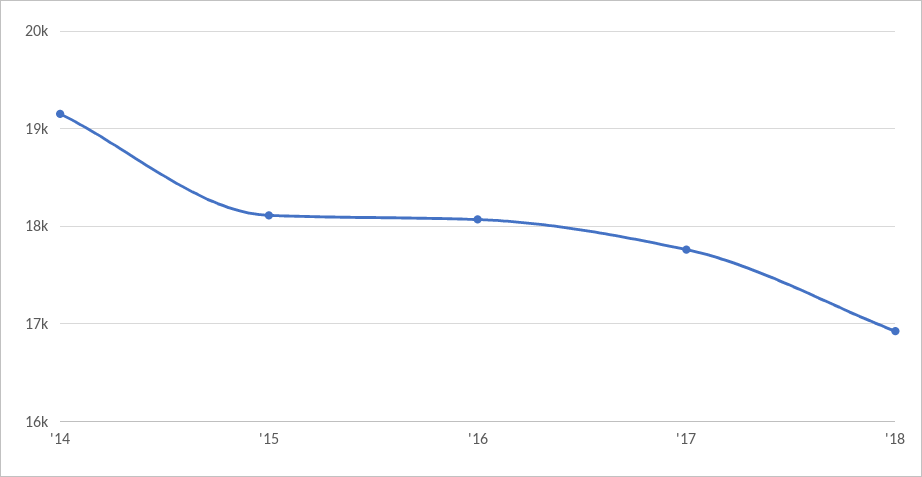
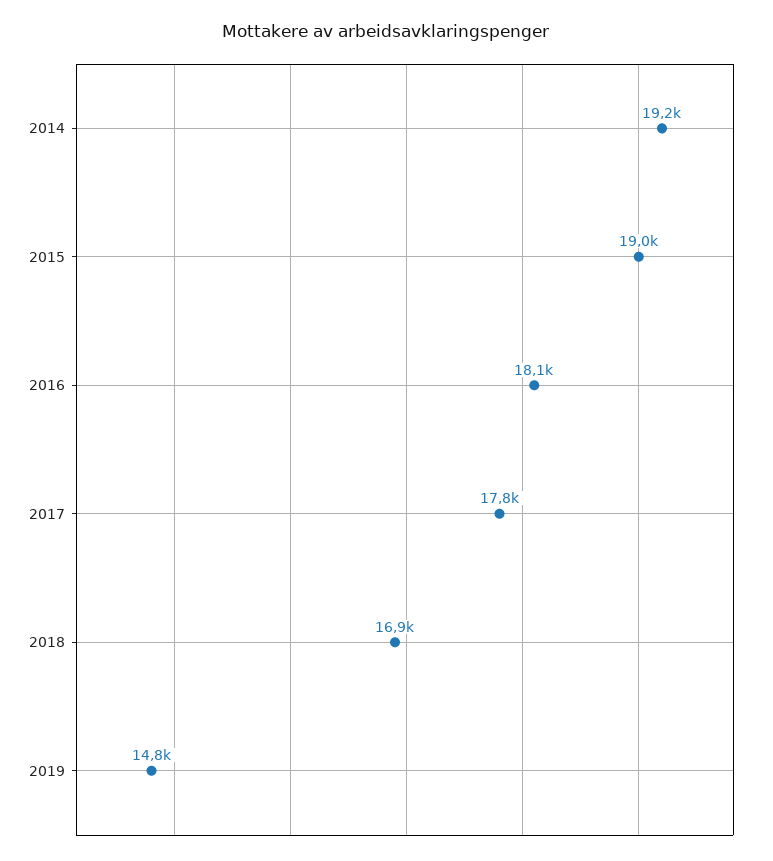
'15: 18100 -> 19000
2019: none -> 14800

